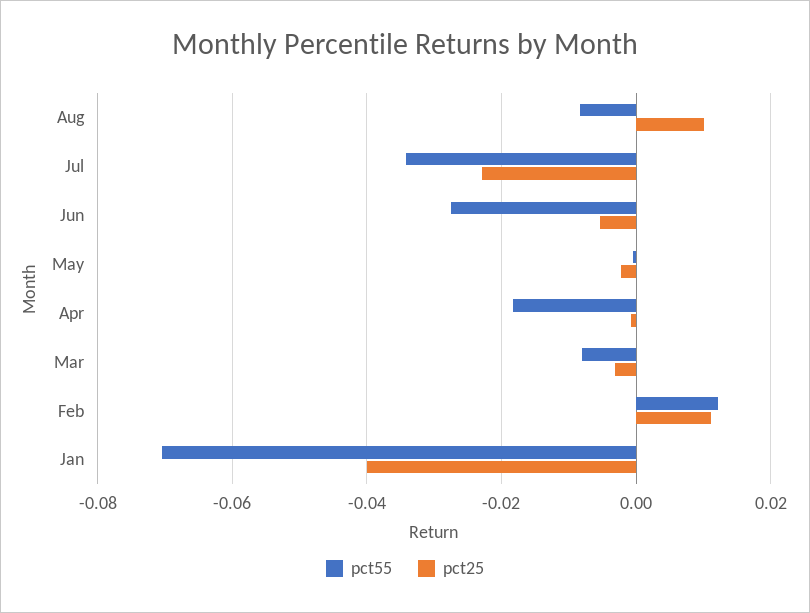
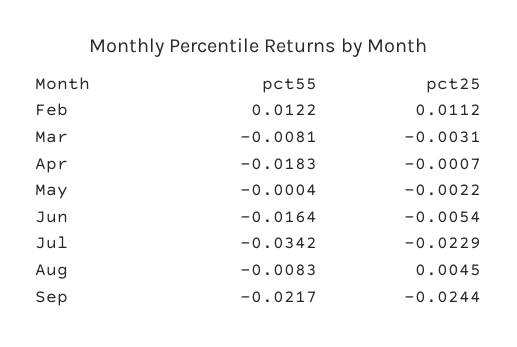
pct25, Aug: 0.01 -> 0.0045
pct55, Jun: -0.028 -> -0.0164
pct55, Jan: -0.07 -> none
pct25, Jan: -0.04 -> none
pct55, Sep: none -> -0.0217
pct25, Sep: none -> -0.0244

